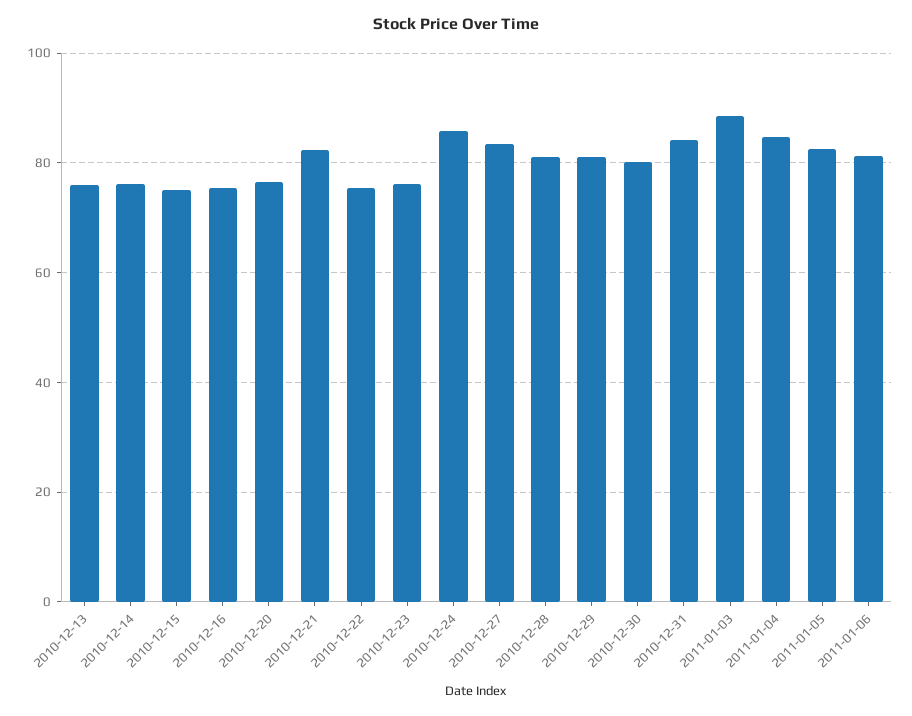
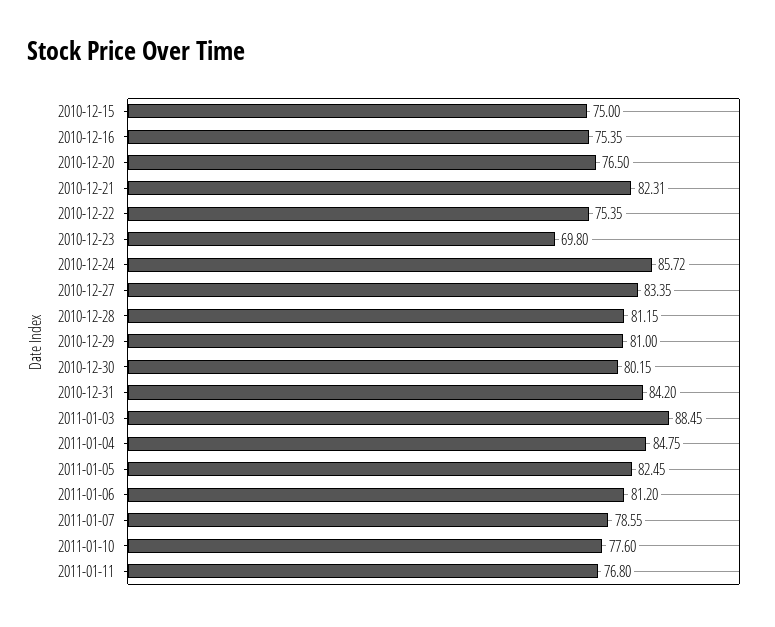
2010-12-13: 76 -> none
2010-12-14: 76 -> none
2010-12-23: 76 -> 69.8
2011-01-07: none -> 78.55
2011-01-10: none -> 77.6
2011-01-11: none -> 76.8

